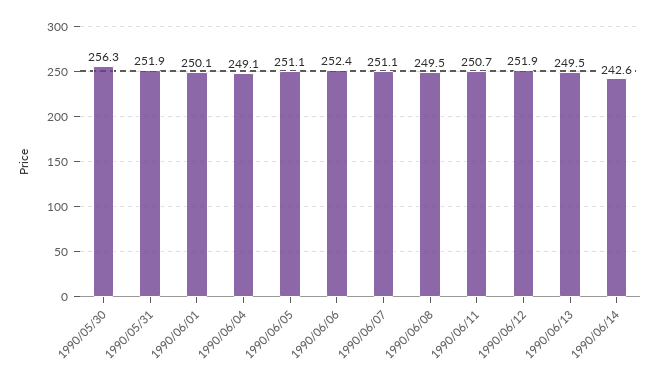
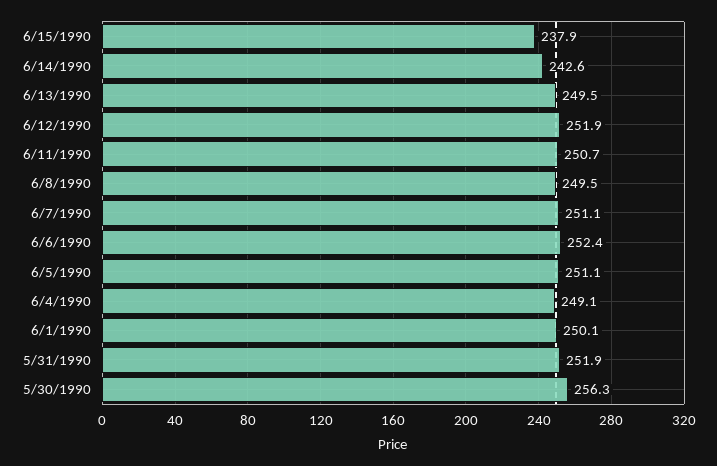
6/15/1990: none -> 237.9

